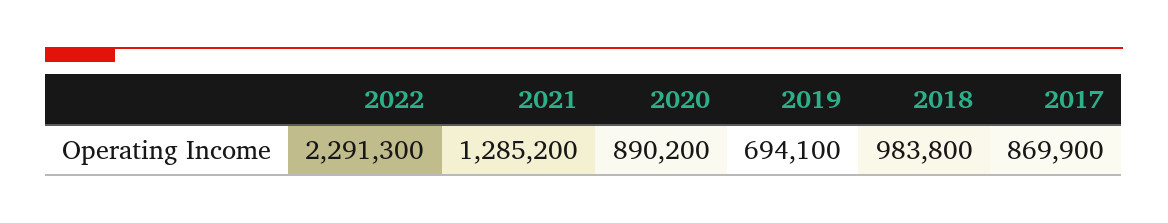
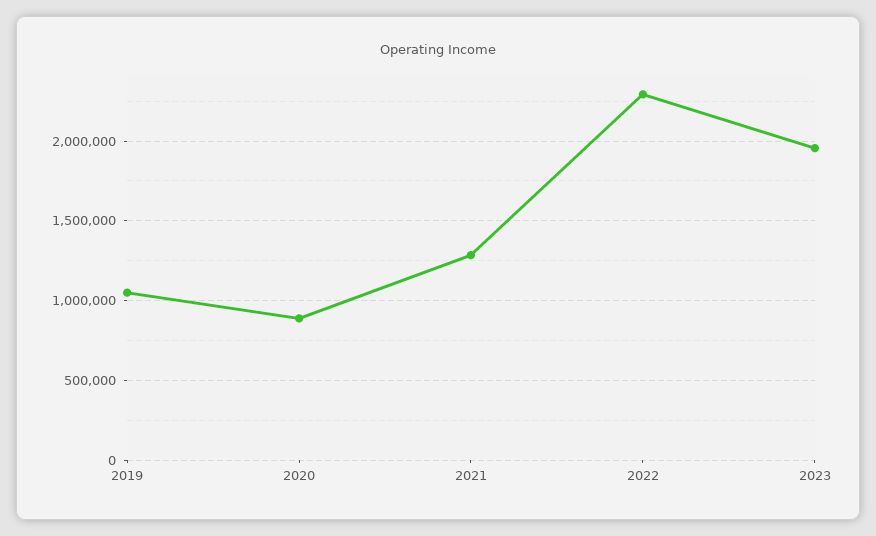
2019: 694100 -> 1050000
2018: 983800 -> none
2017: 869900 -> none
2023: none -> 1950000

